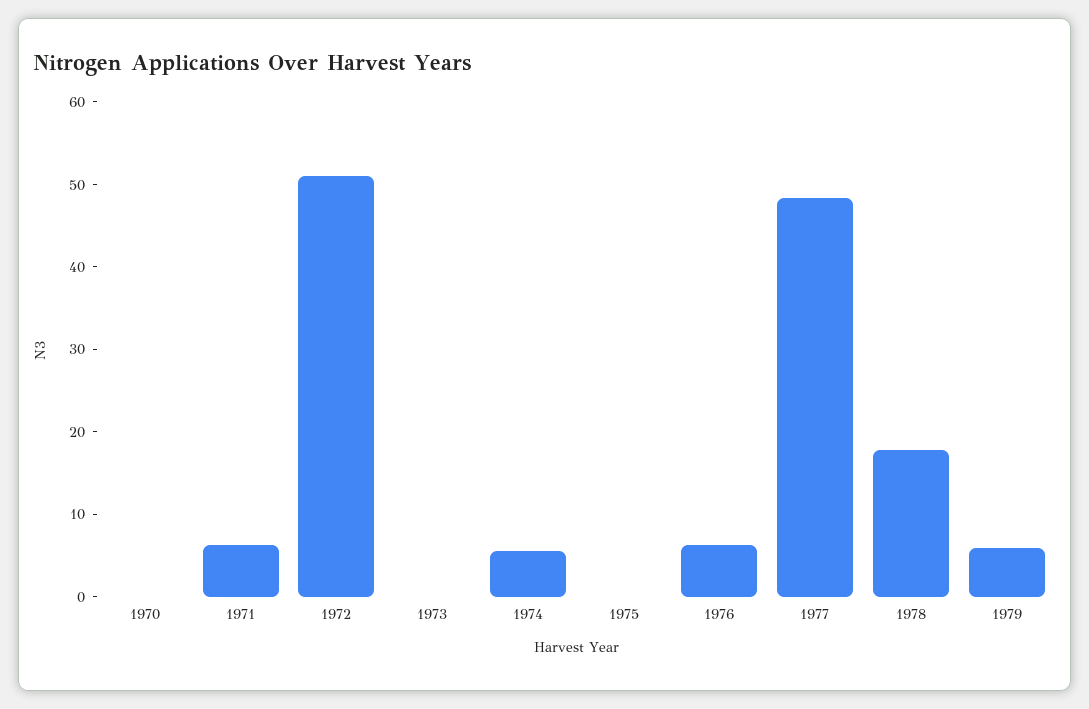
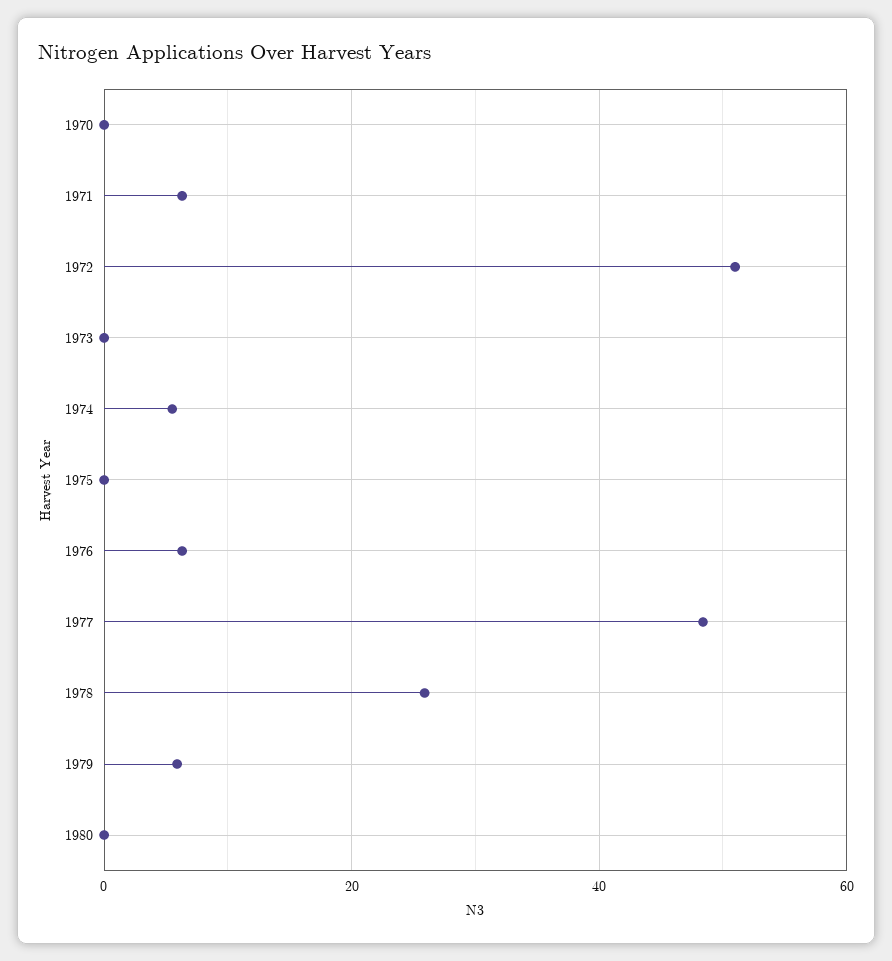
1978: 18 -> 26
1980: none -> 0

